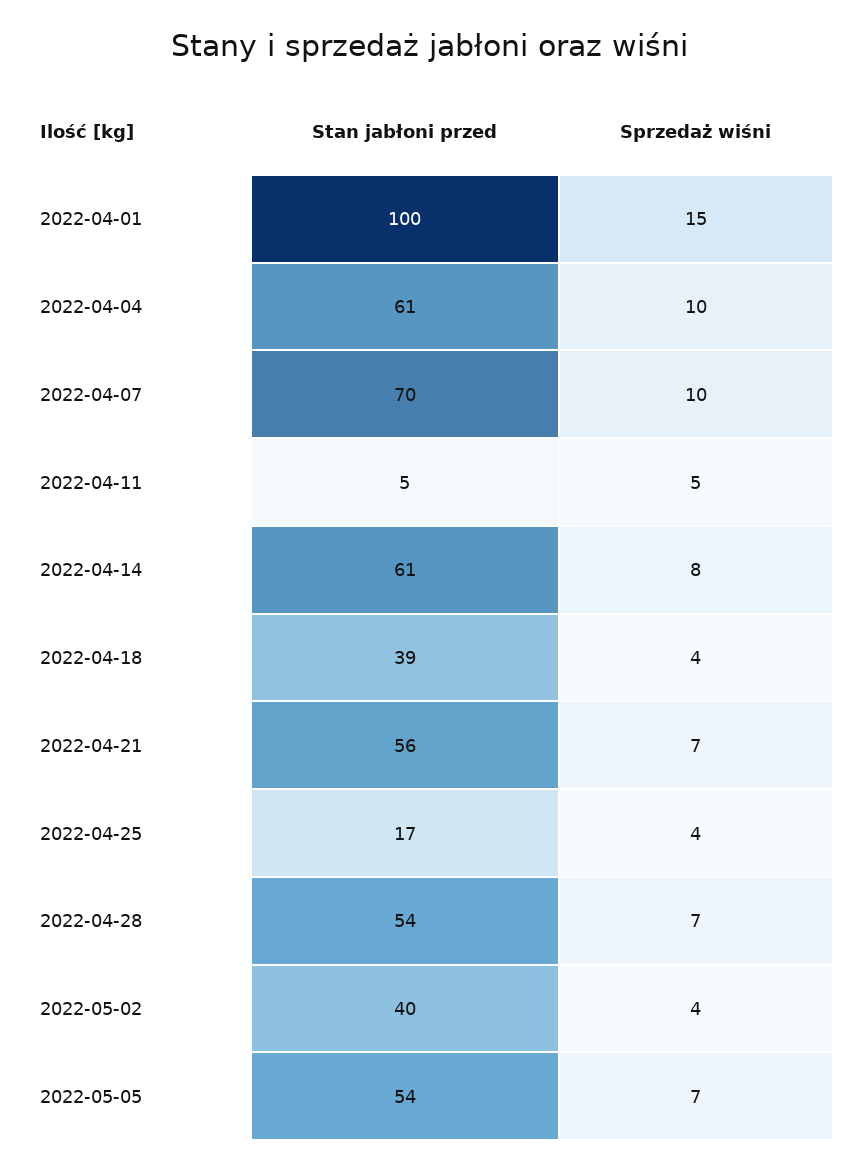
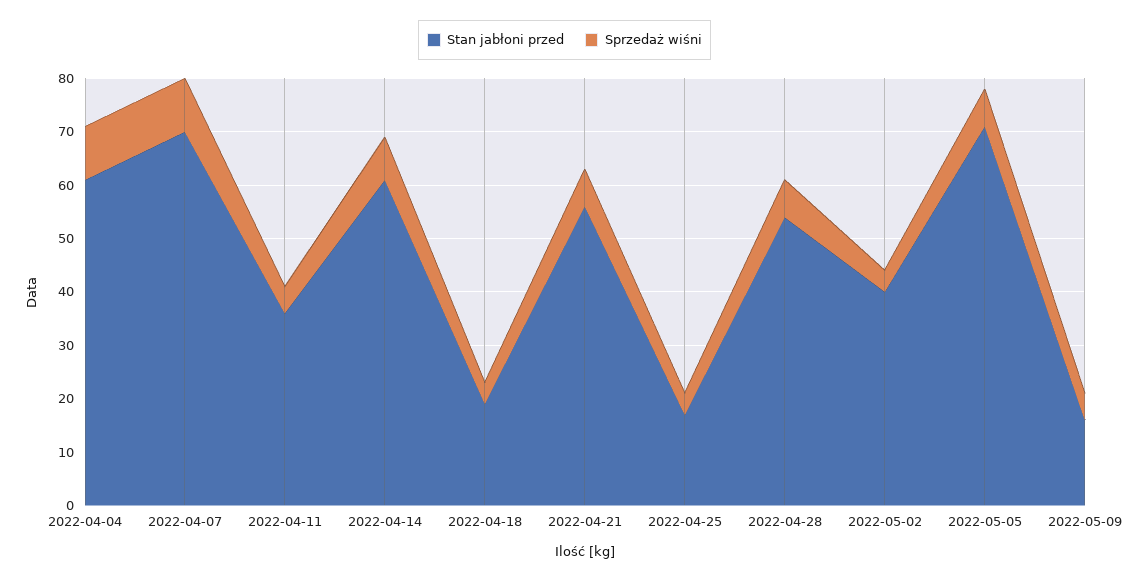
Stan jabłoni przed, 2022-04-01: 100 -> none
Sprzedaż wiśni, 2022-04-01: 15 -> none
Stan jabłoni przed, 2022-04-11: 5 -> 35
Stan jabłoni przed, 2022-04-18: 39 -> 20
Stan jabłoni przed, 2022-05-05: 54 -> 70
Stan jabłoni przed, 2022-05-09: none -> 15
Sprzedaż wiśni, 2022-05-09: none -> 5

